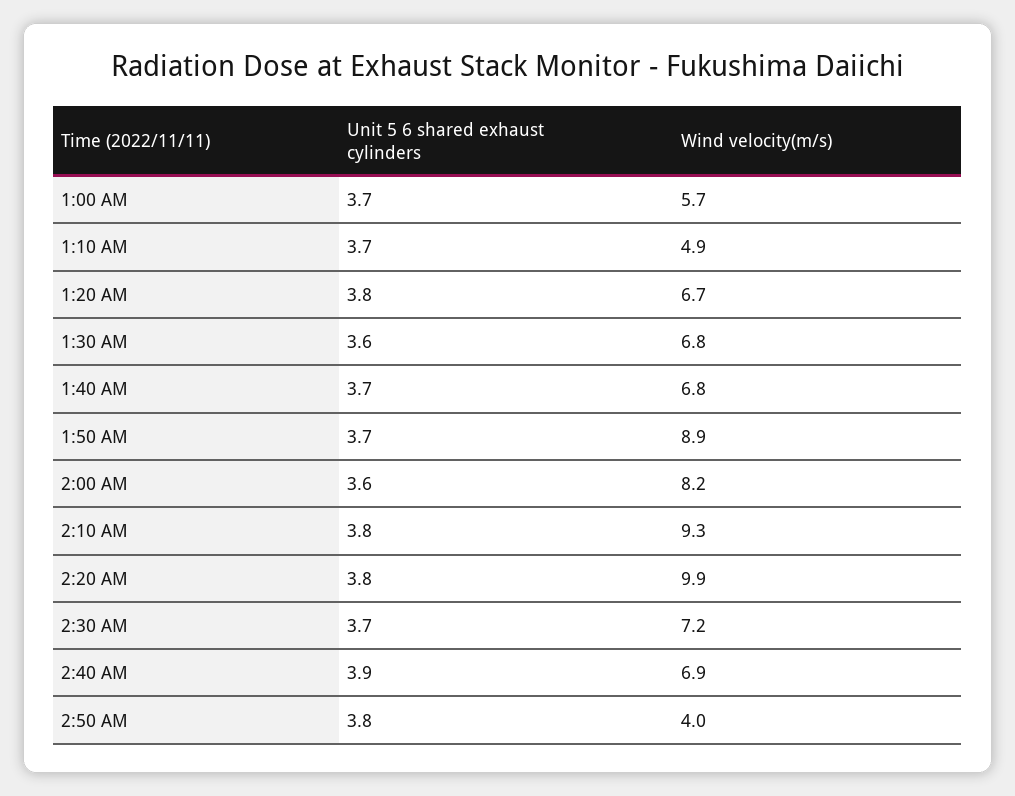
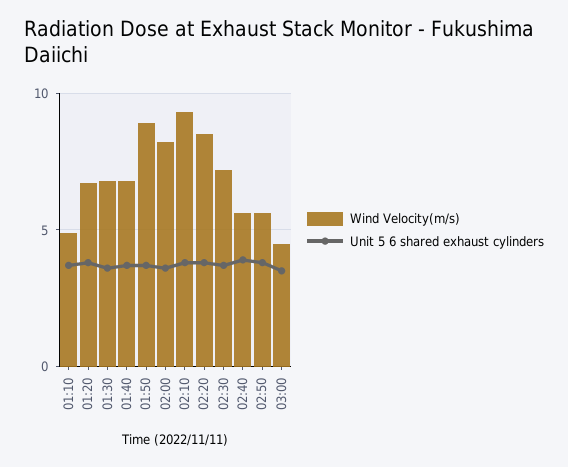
Unit 5 6 shared exhaust cylinders, 1:00 AM: 3.7 -> none
Wind velocity(m/s), 1:00 AM: 5.7 -> none
Wind velocity(m/s), 2:20 AM: 9.9 -> 8.5
Wind velocity(m/s), 2:40 AM: 6.9 -> 5.5
Wind velocity(m/s), 2:50 AM: 4 -> 5.5
Wind velocity(m/s), 03:00: none -> 4.5
Unit 5 6 shared exhaust cylinders, 03:00: none -> 3.5

